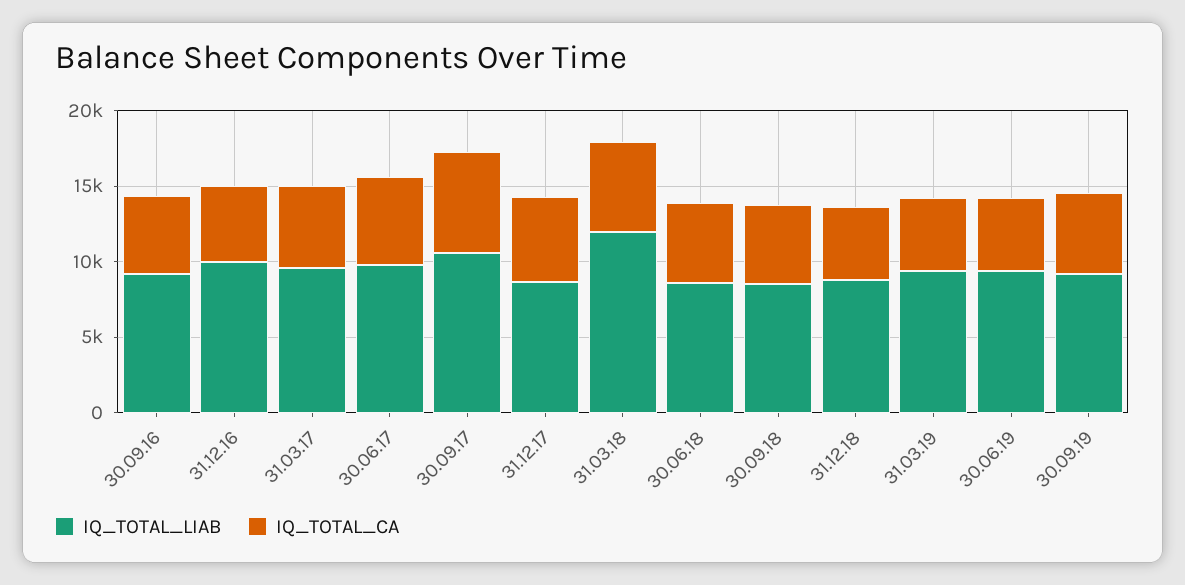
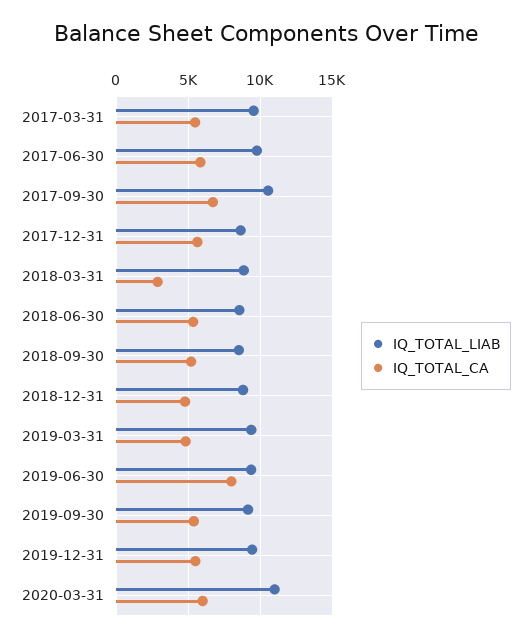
IQ_TOTAL_LIAB, 30.09.16: 9000 -> none
IQ_TOTAL_CA, 30.09.16: 5000 -> none
IQ_TOTAL_LIAB, 31.12.16: 10000 -> none
IQ_TOTAL_CA, 31.12.16: 5000 -> none
IQ_TOTAL_LIAB, 31.03.18: 12000 -> 9000
IQ_TOTAL_CA, 31.03.18: 6000 -> 3000
IQ_TOTAL_CA, 30.06.19: 5000 -> 8000
IQ_TOTAL_LIAB, 2019-12-31: none -> 9500
IQ_TOTAL_CA, 2019-12-31: none -> 5500
IQ_TOTAL_LIAB, 2020-03-31: none -> 11000
IQ_TOTAL_CA, 2020-03-31: none -> 6000

